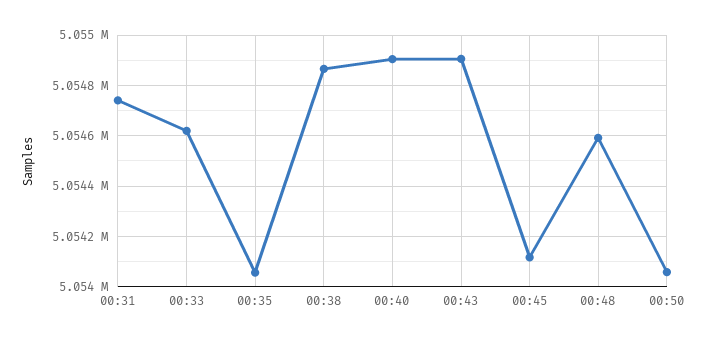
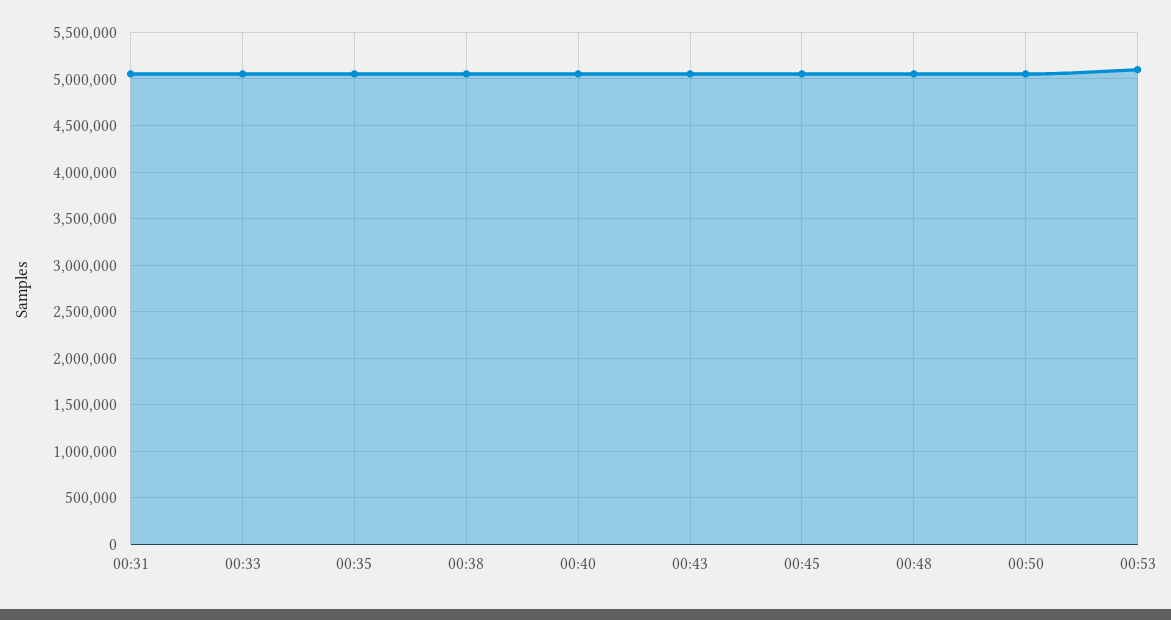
00:53: none -> 5100000

